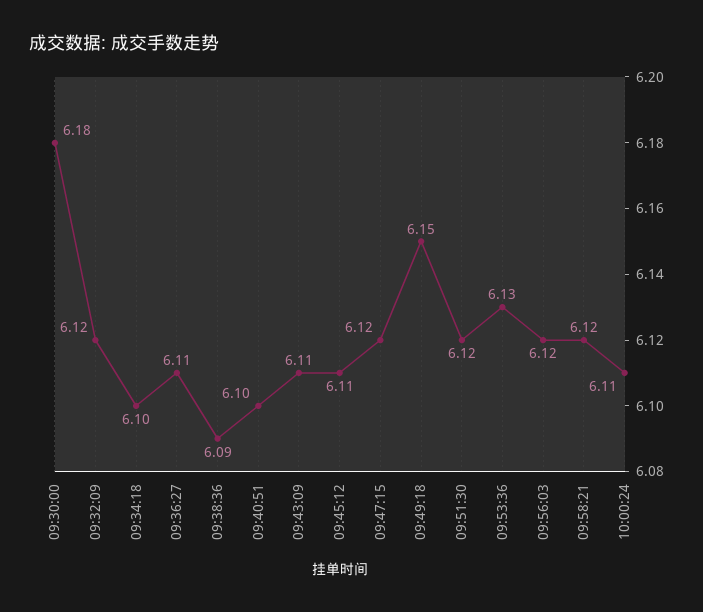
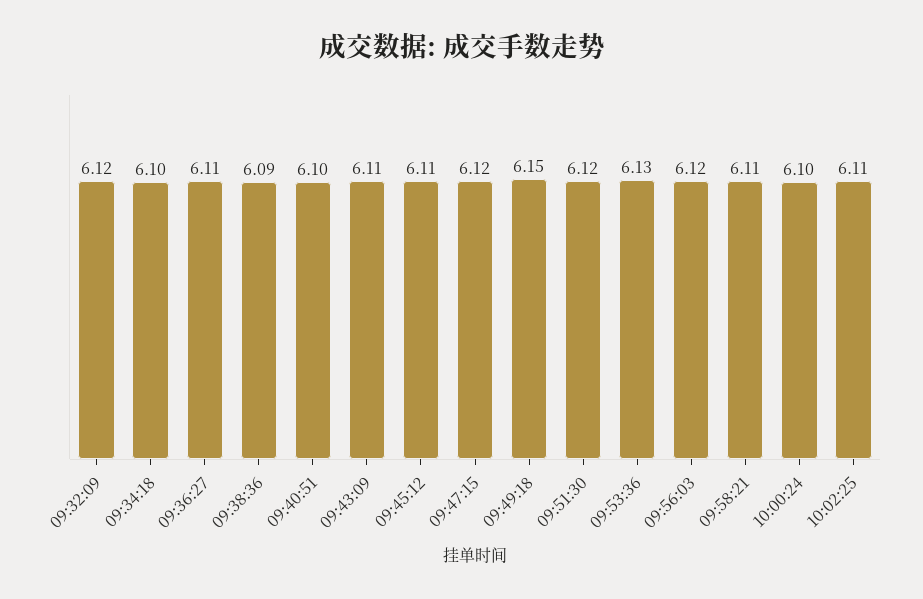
09:30:00: 6.18 -> none
09:58:21: 6.12 -> 6.11
10:00:24: 6.11 -> 6.1
10:02:25: none -> 6.11

